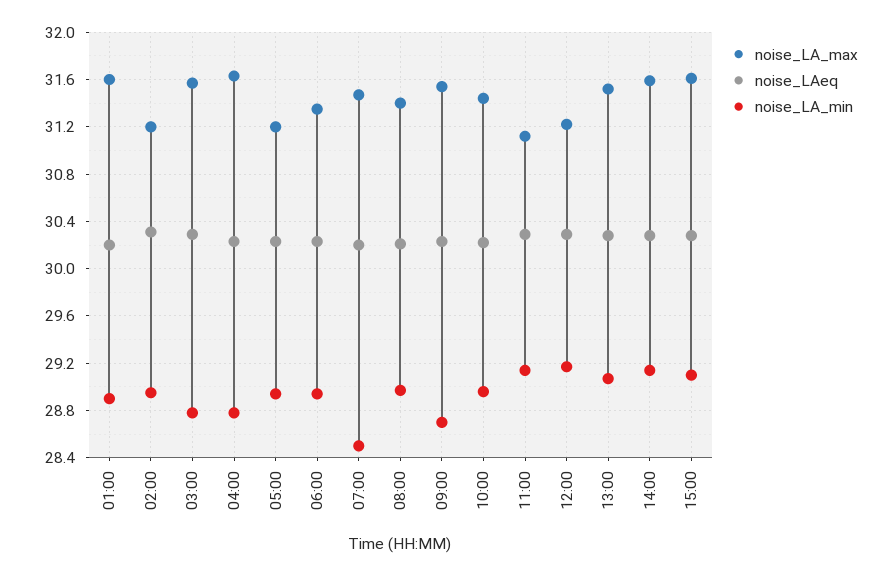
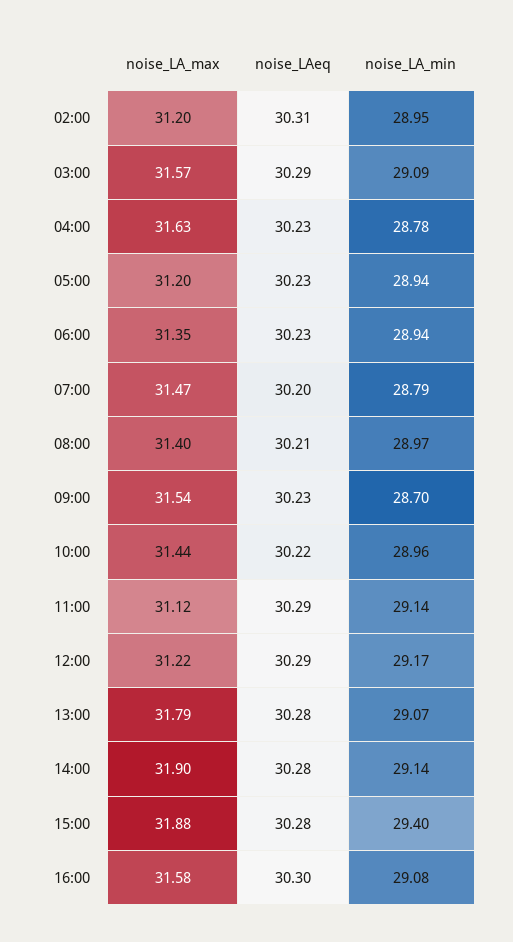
noise_LA_max, 01:00: 31.6 -> none
noise_LAeq, 01:00: 30.2 -> none
noise_LA_min, 01:00: 28.9 -> none
noise_LA_min, 03:00: 28.8 -> 29.09
noise_LA_min, 07:00: 28.5 -> 28.79
noise_LA_max, 13:00: 31.5 -> 31.79
noise_LA_max, 14:00: 31.6 -> 31.9
noise_LA_max, 15:00: 31.6 -> 31.88
noise_LA_min, 15:00: 29.1 -> 29.4
noise_LA_max, 16:00: none -> 31.58
noise_LAeq, 16:00: none -> 30.3
noise_LA_min, 16:00: none -> 29.08

